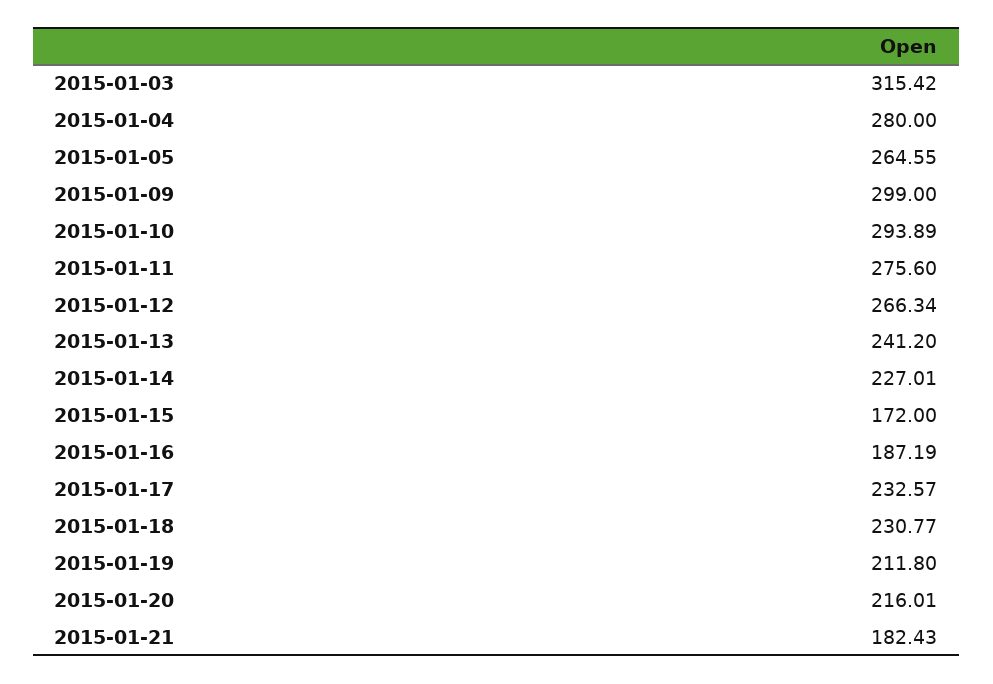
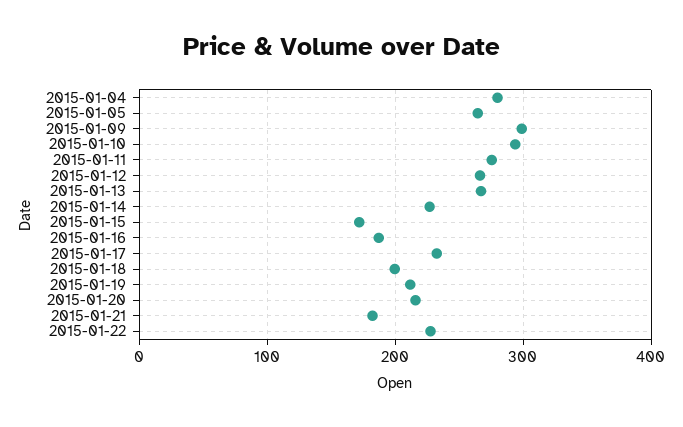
2015-01-03: 315.42 -> none
2015-01-13: 241.2 -> 270
2015-01-18: 230.77 -> 200
2015-01-22: none -> 230

